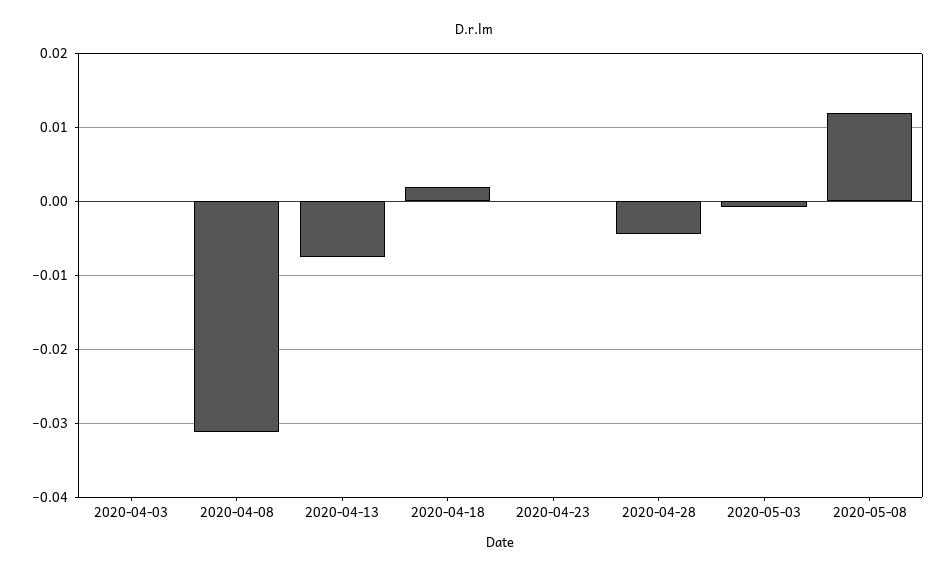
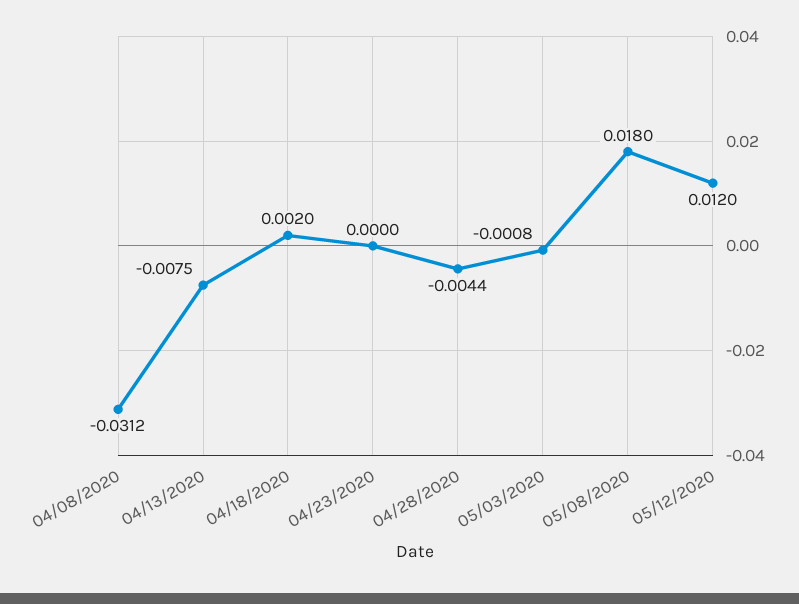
2020-04-03: 0 -> none
2020-05-08: 0.012 -> 0.018
05/12/2020: none -> 0.012

